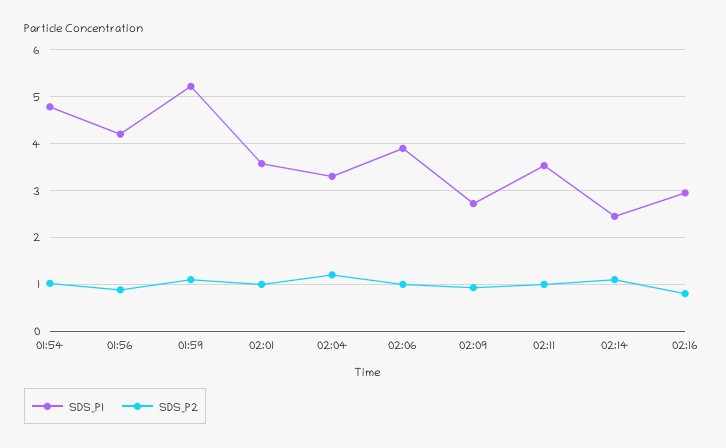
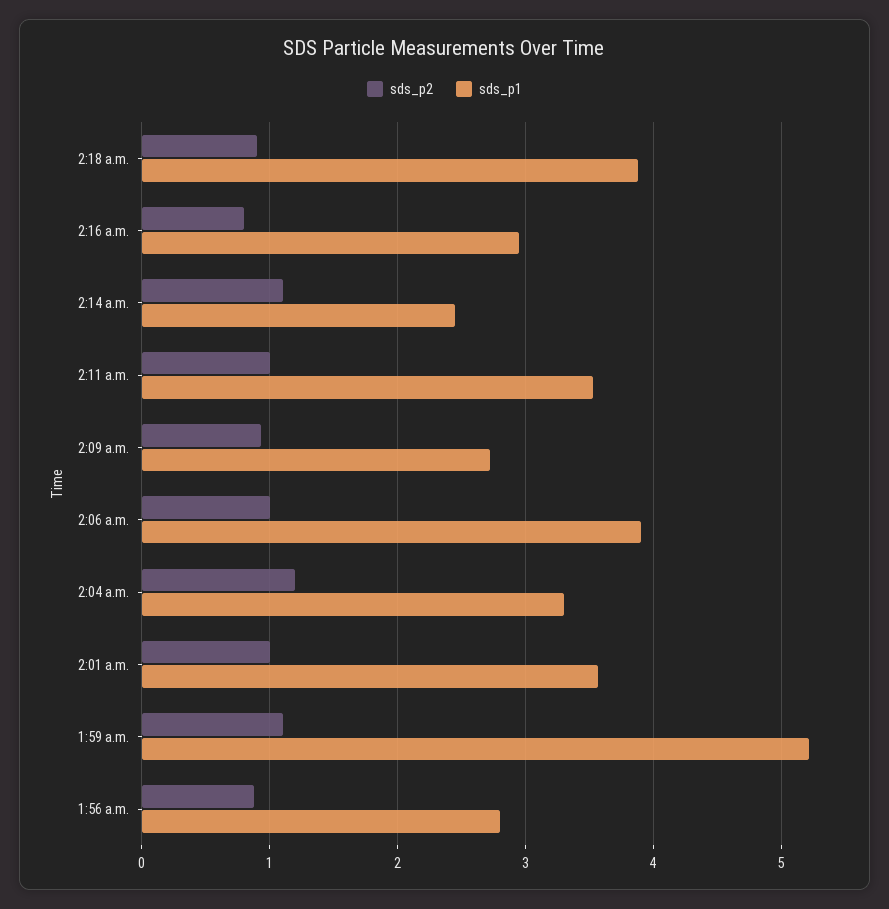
SDS_P1, 01:54: 4.8 -> none
SDS_P2, 01:54: 1 -> none
SDS_P1, 01:56: 4.2 -> 2.8
SDS_P2, 2:18 a.m.: none -> 0.9
SDS_P1, 2:18 a.m.: none -> 3.9

